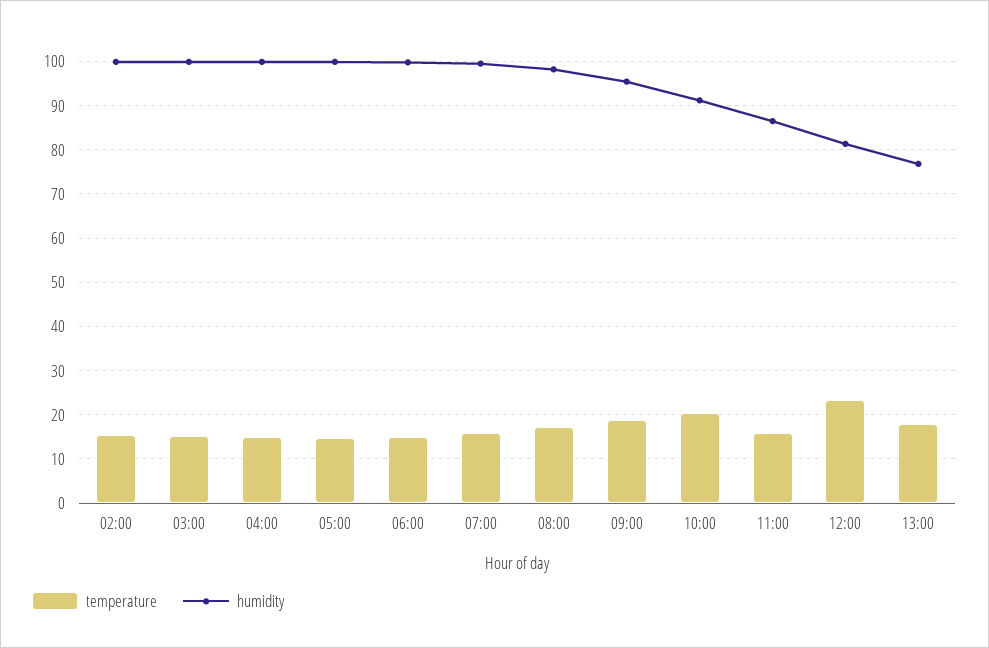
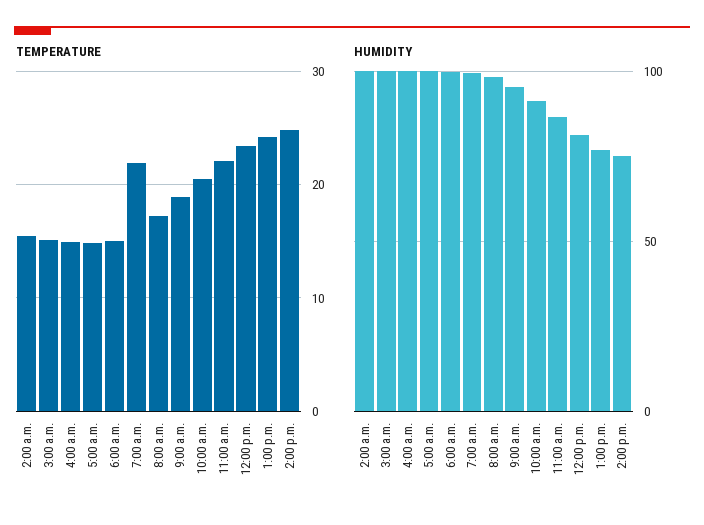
temperature, 07:00: 16 -> 22
temperature, 11:00: 16 -> 22
temperature, 13:00: 18 -> 24
temperature, 2:00 p.m.: none -> 25
humidity, 2:00 p.m.: none -> 75

